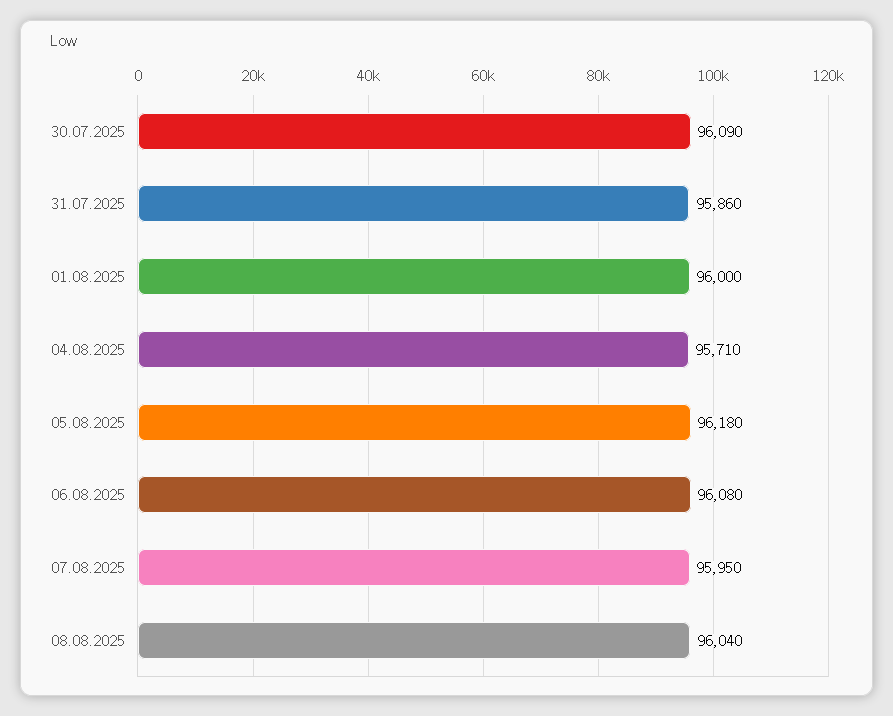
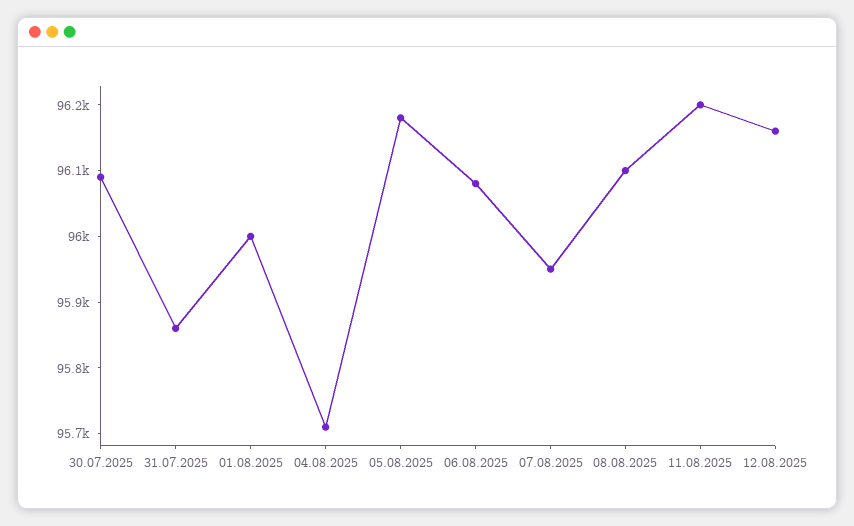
08.08.2025: 96040 -> 96100
11.08.2025: none -> 96200
12.08.2025: none -> 96160

